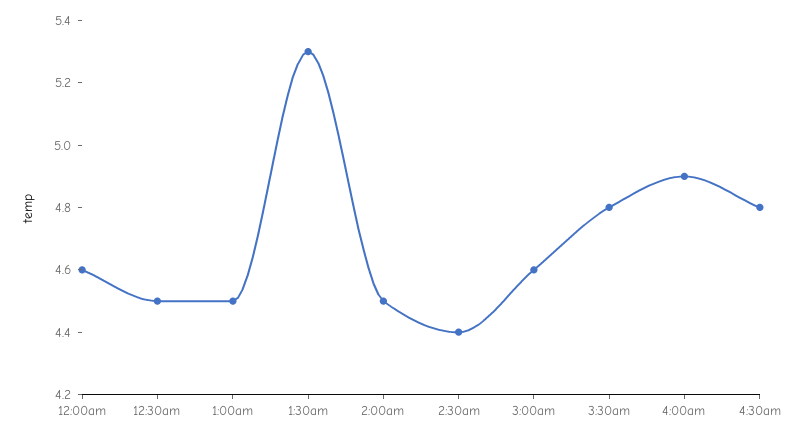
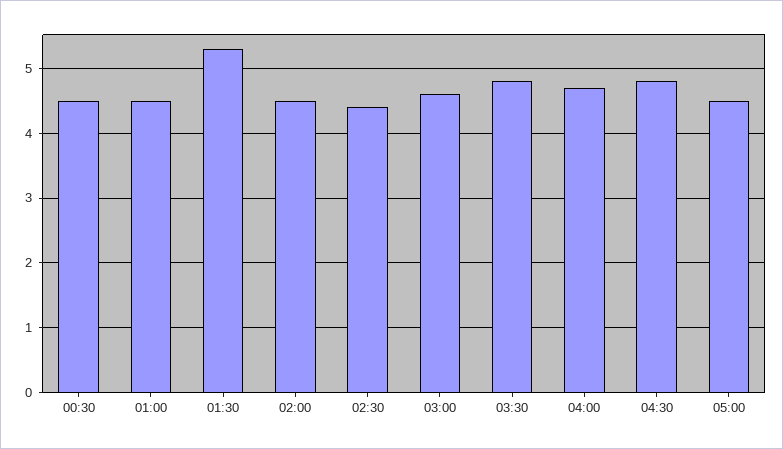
12:00am: 4.6 -> none
4:00am: 4.9 -> 4.7
05:00: none -> 4.5

